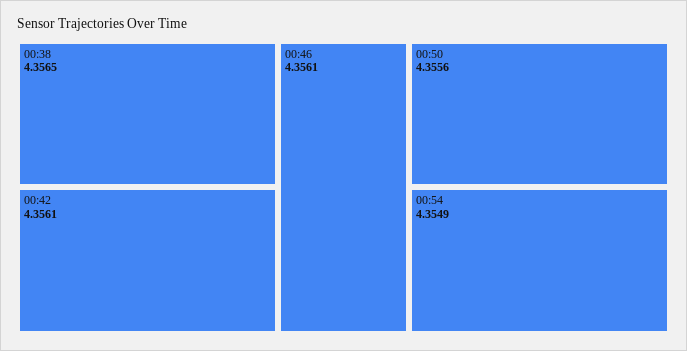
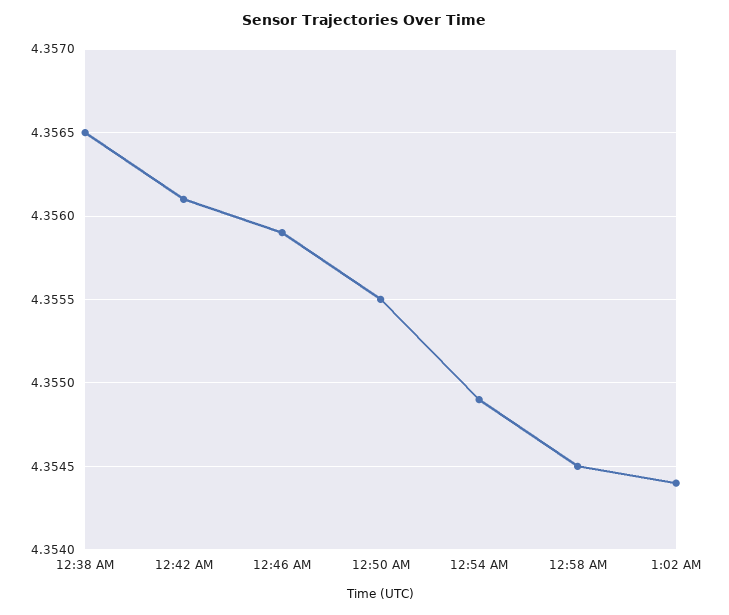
00:46: 4.3561 -> 4.3559
00:50: 4.3556 -> 4.3555
12:58 AM: none -> 4.3545
1:02 AM: none -> 4.3544

